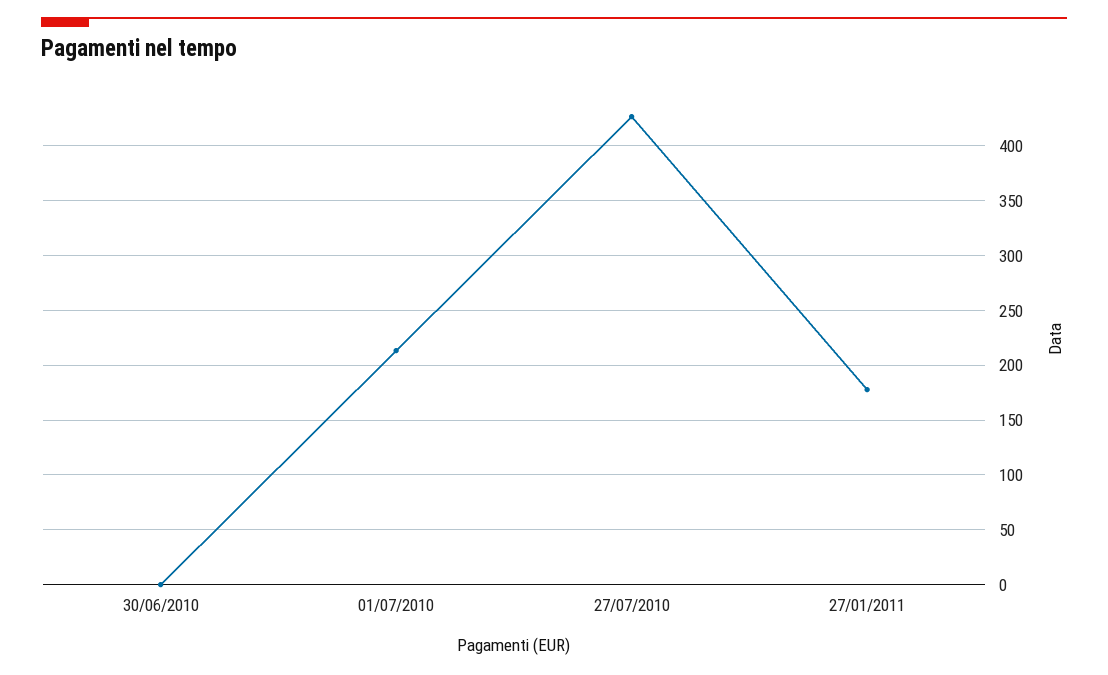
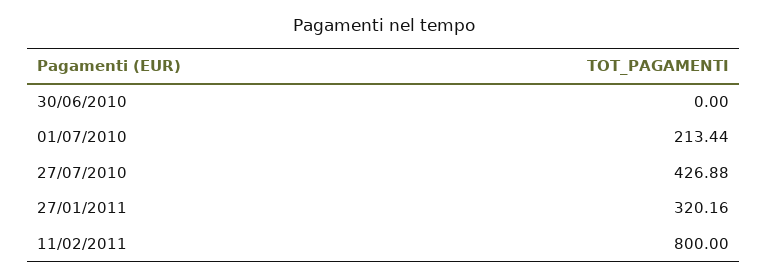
27/01/2011: 180 -> 320.16
11/02/2011: none -> 800

